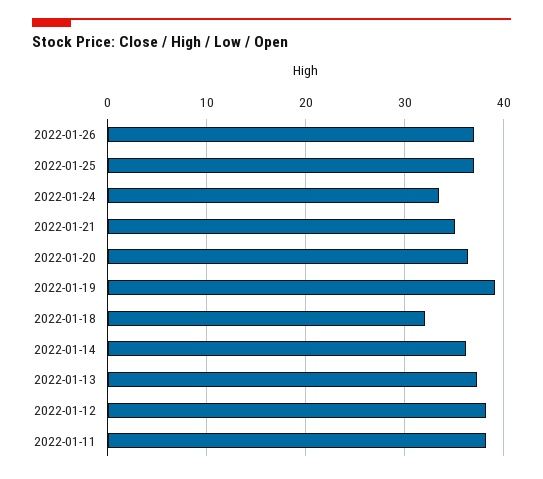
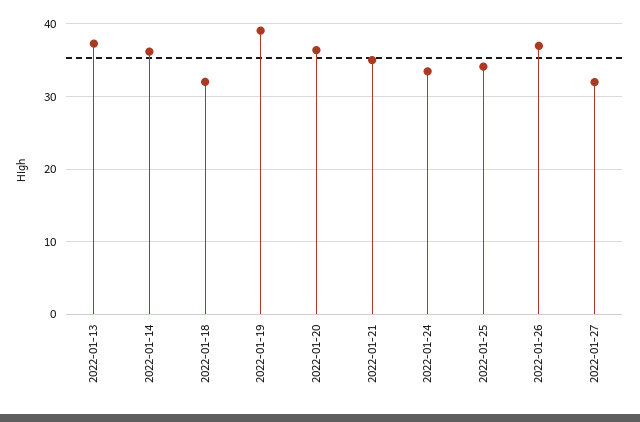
2022-01-25: 37 -> 34
2022-01-12: 38 -> none
2022-01-11: 38 -> none
2022-01-27: none -> 32

